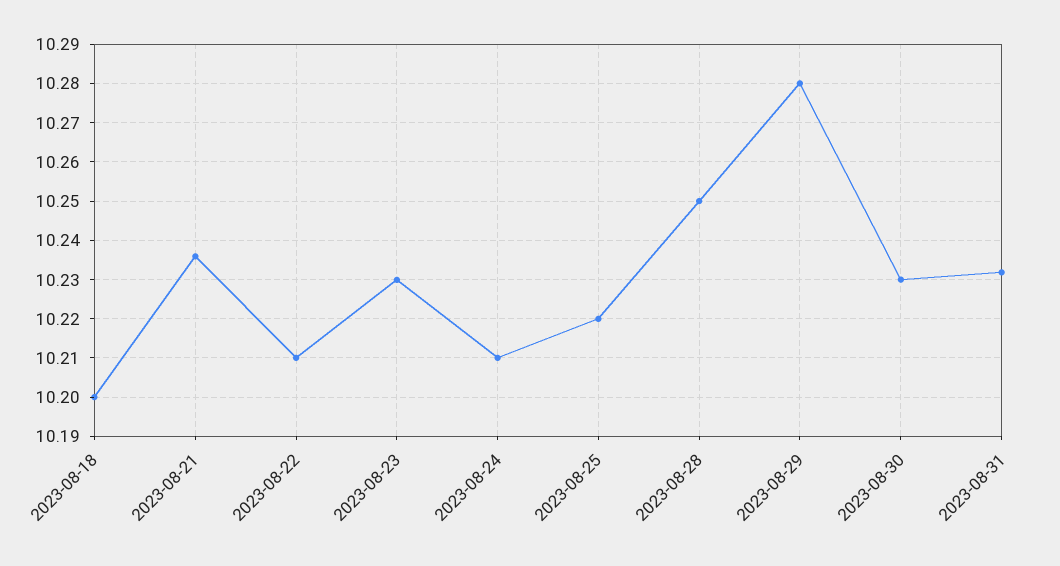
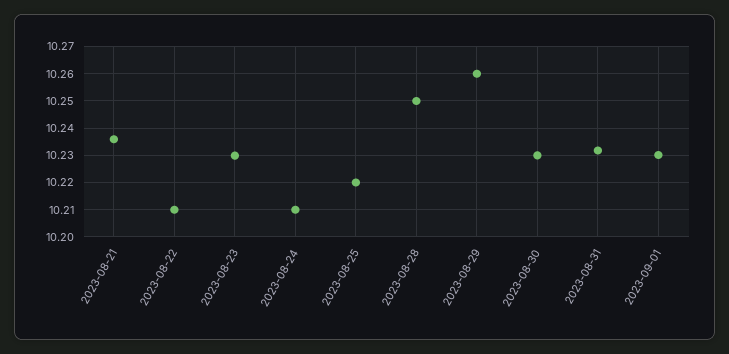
2023-08-18: 10.2 -> none
2023-08-29: 10.28 -> 10.26
2023-09-01: none -> 10.23

